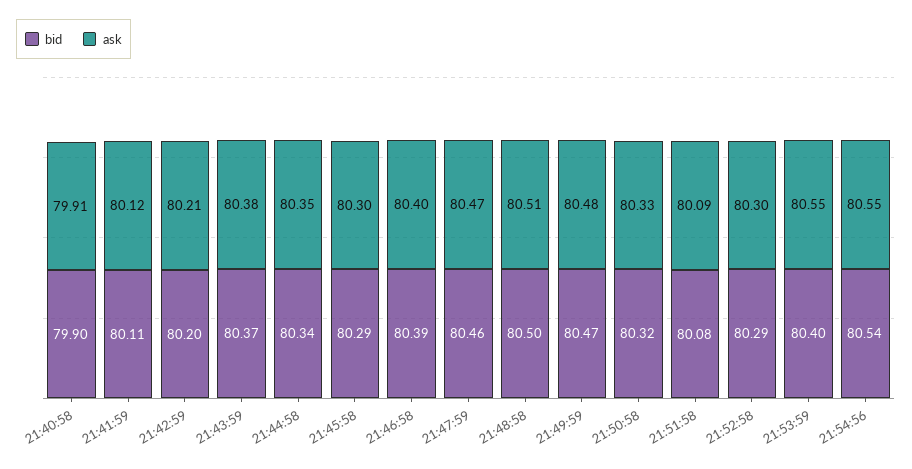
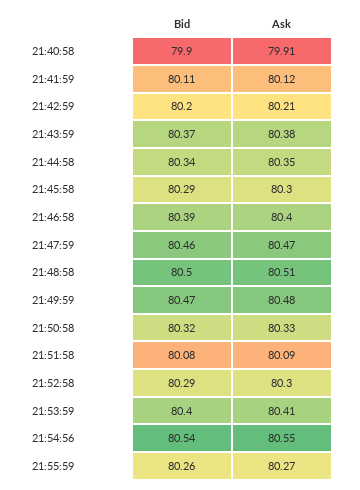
ask, 21:53:59: 80.55 -> 80.41
bid, 21:55:59: none -> 80.26
ask, 21:55:59: none -> 80.27

